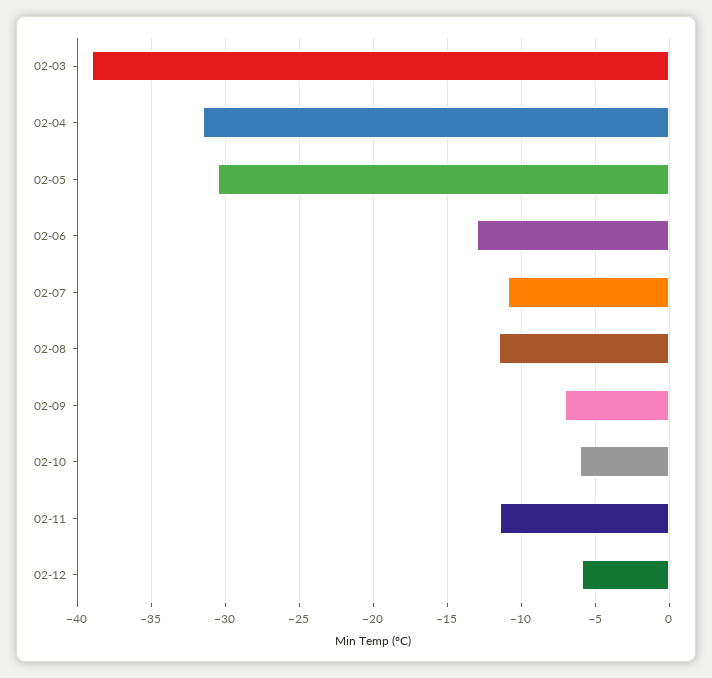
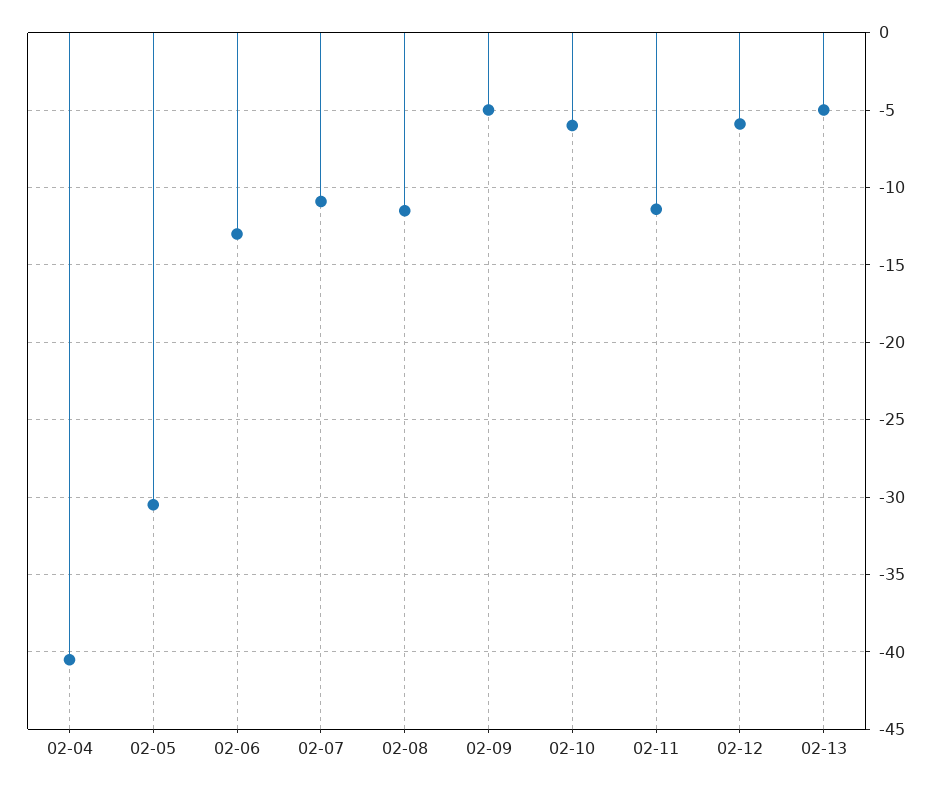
02-03: -39 -> none
02-04: -31.5 -> -40.5
02-09: -7 -> -5
02-13: none -> -5

